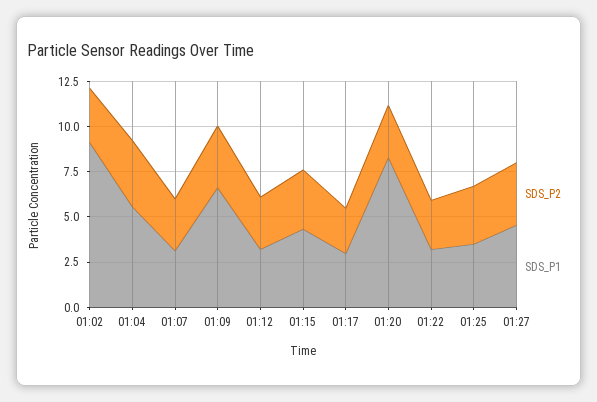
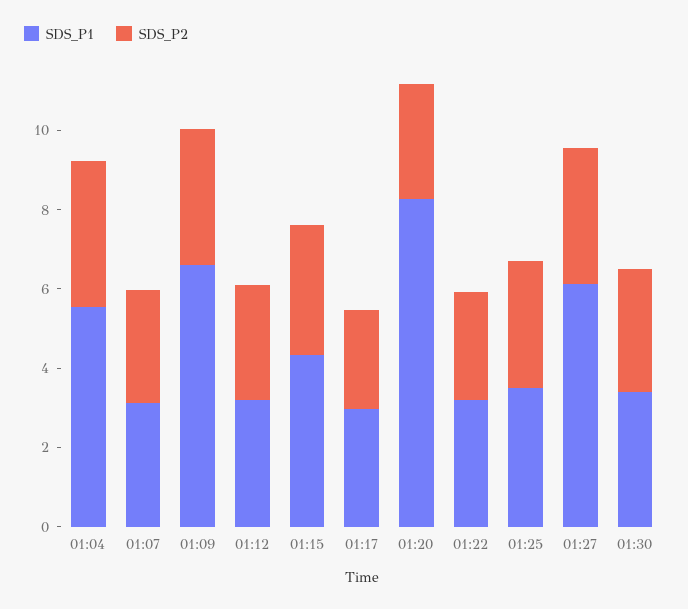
SDS_P2, 01:02: 3 -> none
SDS_P1, 01:02: 9 -> none
SDS_P1, 01:27: 4.5 -> 6
SDS_P1, 01:30: none -> 3.5
SDS_P2, 01:30: none -> 3

